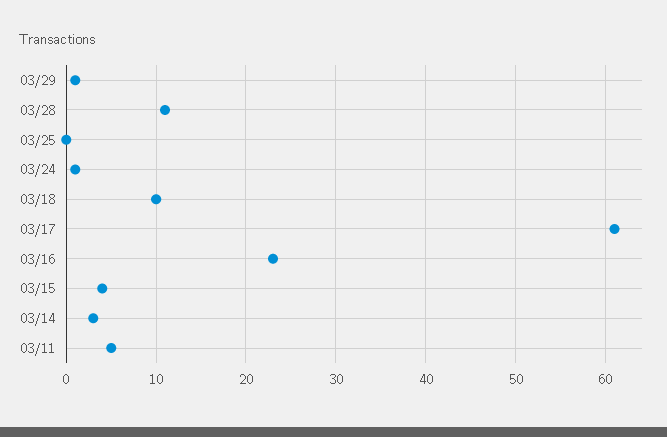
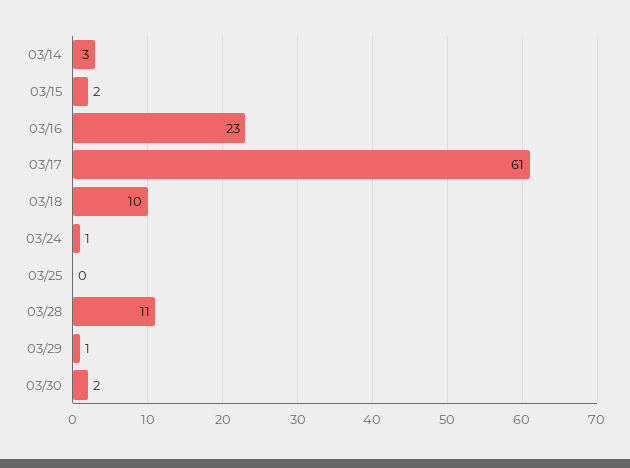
03/15: 4 -> 2
03/11: 5 -> none
03/30: none -> 2

